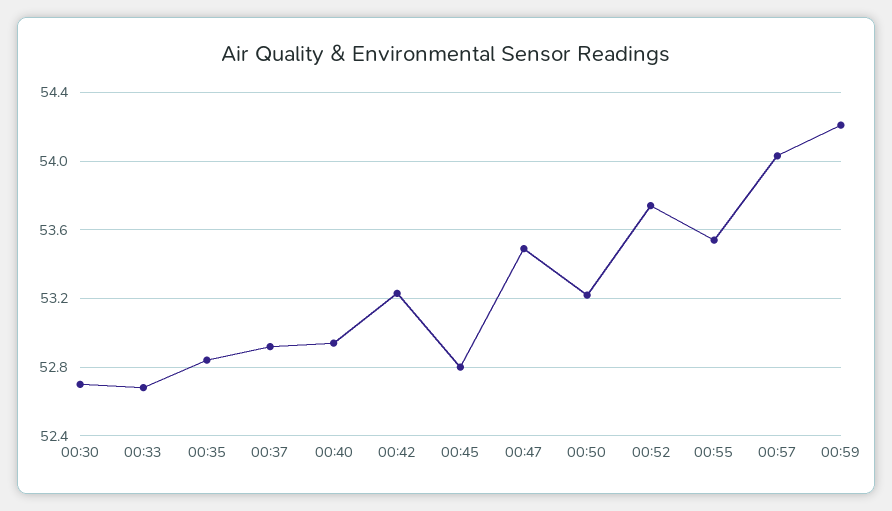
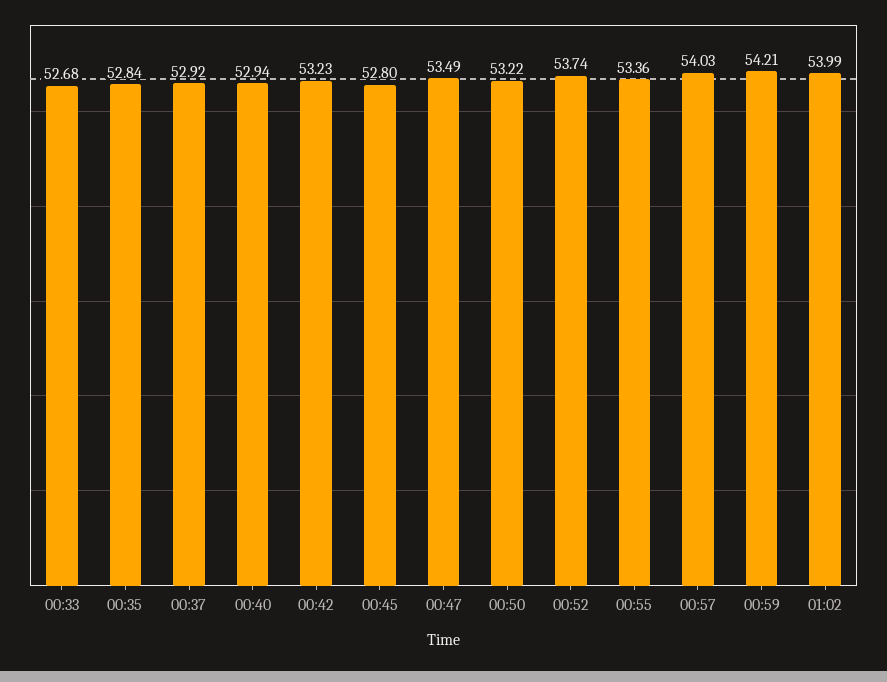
00:30: 52.7 -> none
00:55: 53.55 -> 53.36
01:02: none -> 53.99

